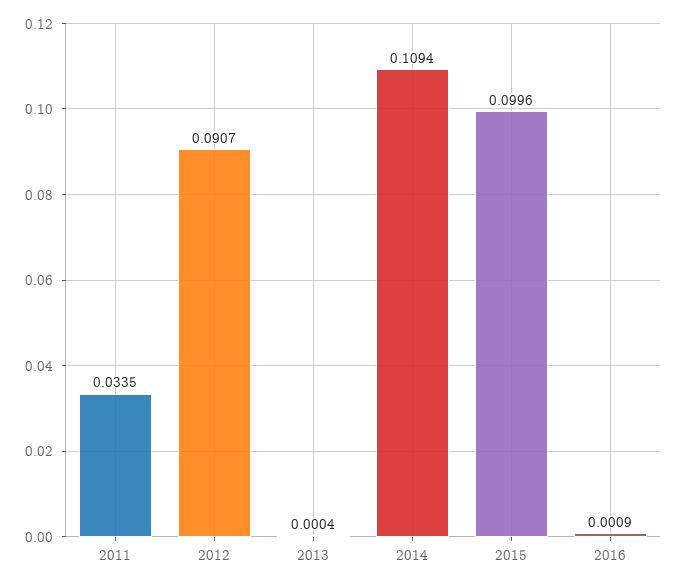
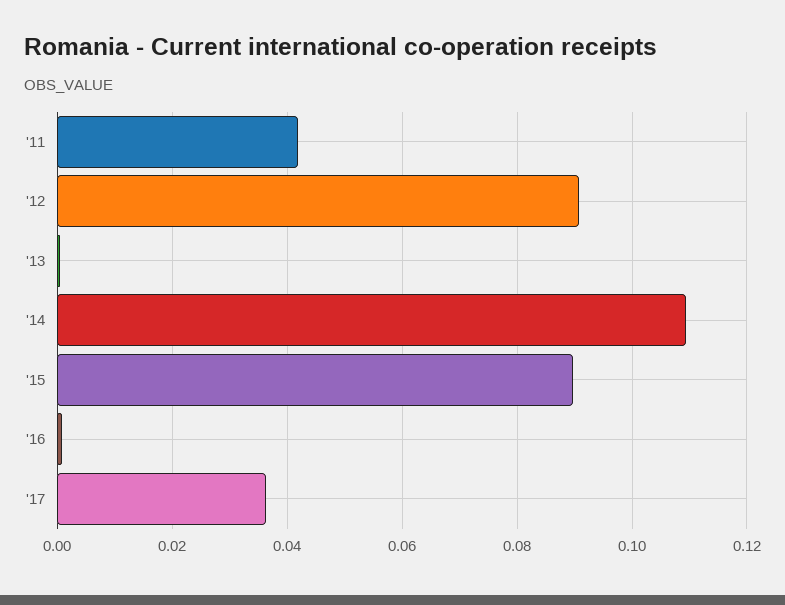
2011: 0.0335 -> 0.042
2015: 0.0996 -> 0.09
'17: none -> 0.036

